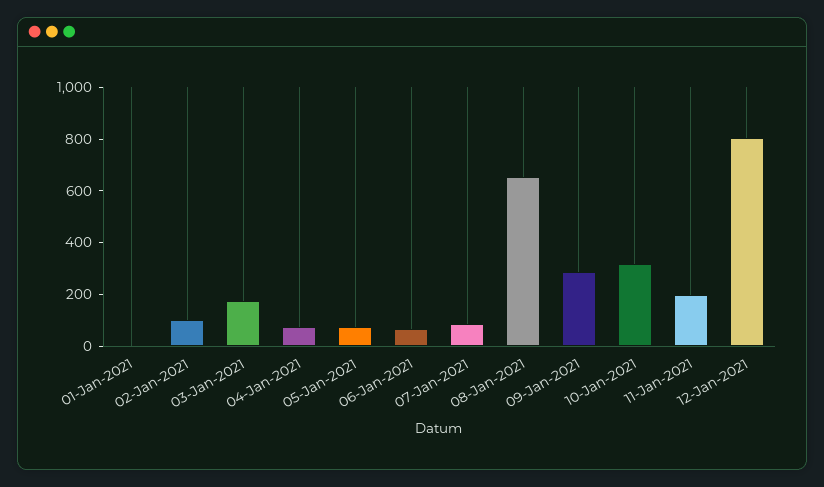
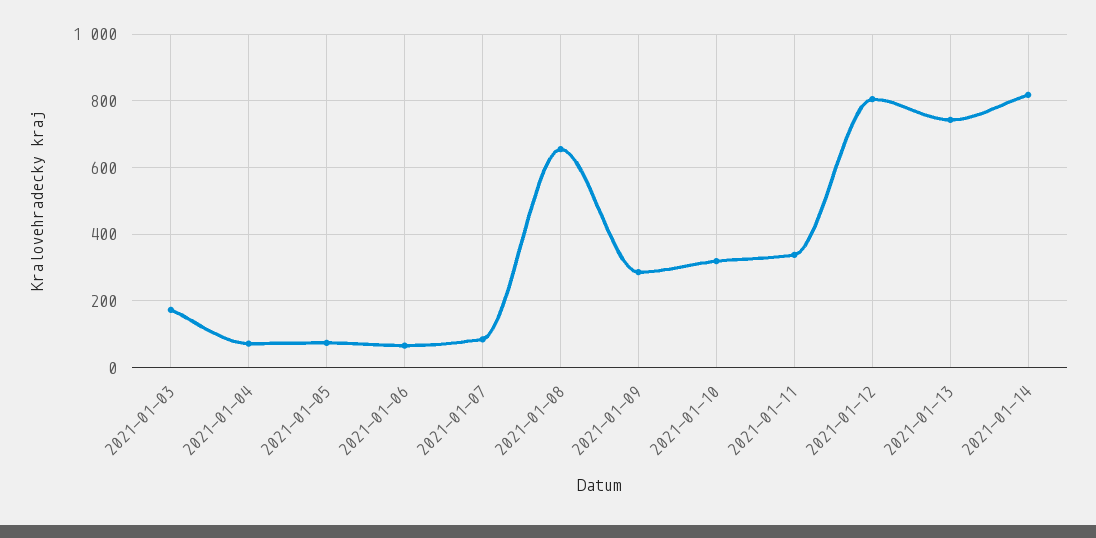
01-Jan-2021: 0 -> none
02-Jan-2021: 100 -> none
11-Jan-2021: 200 -> 340
2021-01-13: none -> 740
2021-01-14: none -> 820

